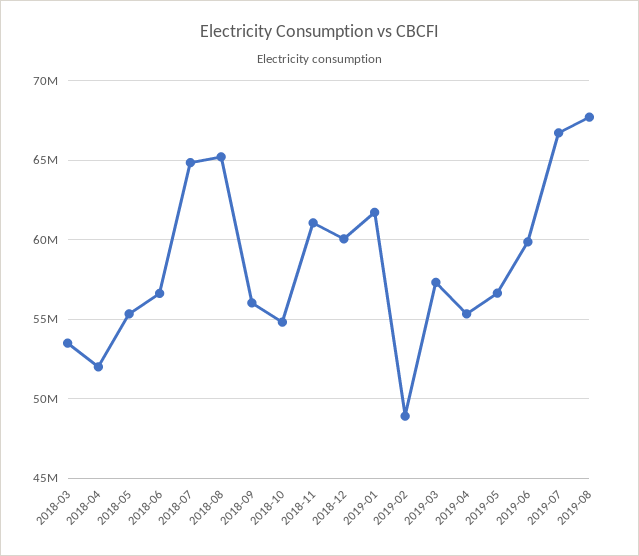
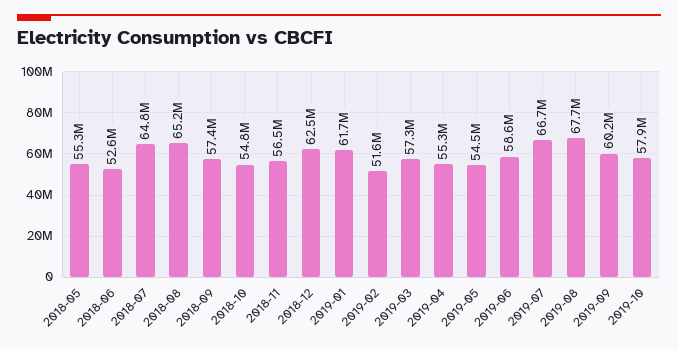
2018-03: 53500000 -> none
2018-04: 52000000 -> none
2018-06: 56500000 -> 52600000
2018-09: 56000000 -> 57400000
2018-11: 61000000 -> 56500000
2018-12: 60000000 -> 62500000
2019-02: 49000000 -> 51600000
2019-05: 56500000 -> 54500000
2019-06: 60000000 -> 58600000
2019-09: none -> 60200000
2019-10: none -> 57900000

